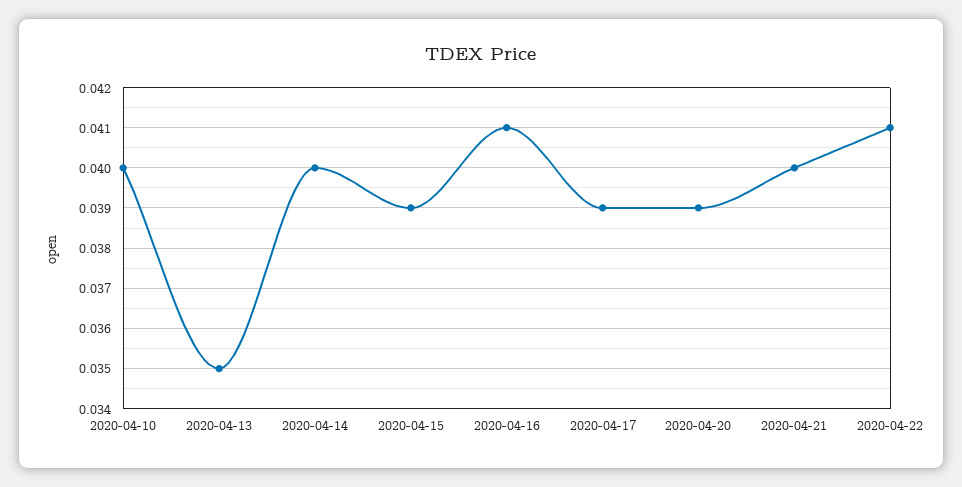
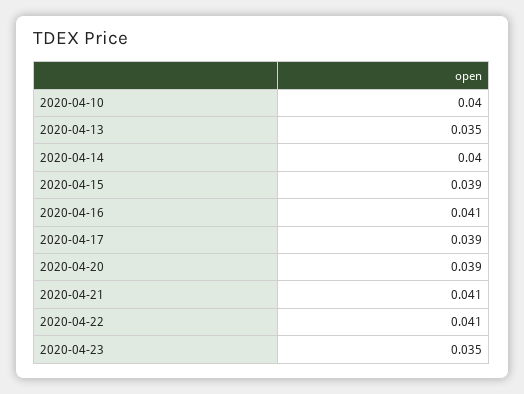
2020-04-21: 0.04 -> 0.041
2020-04-23: none -> 0.035

